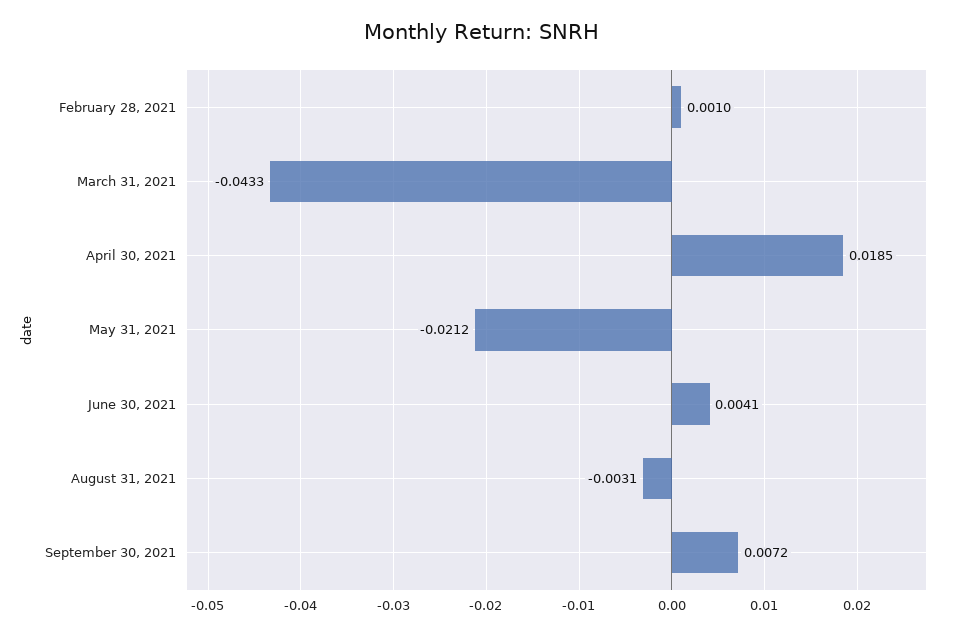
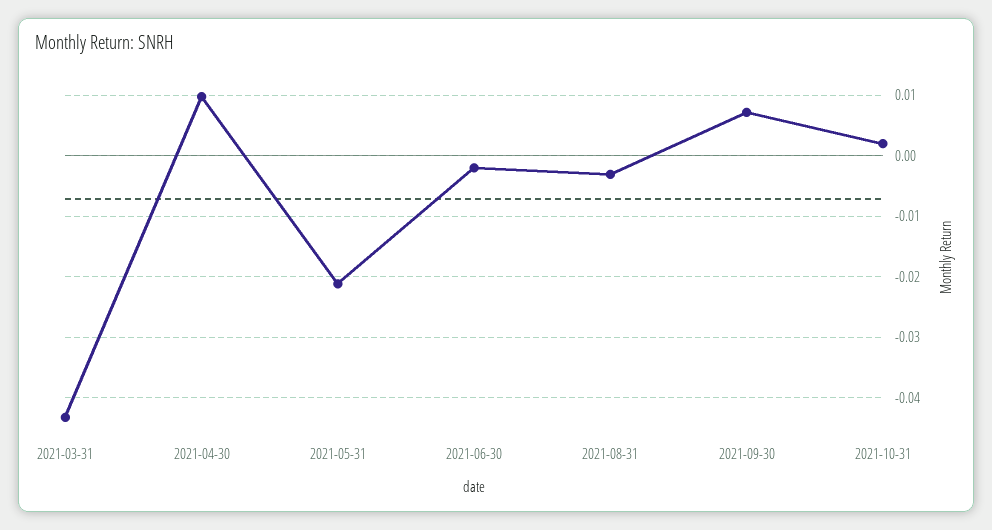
February 28, 2021: 0.001 -> none
April 30, 2021: 0.0185 -> 0.01
June 30, 2021: 0.0041 -> -0.002
2021-10-31: none -> 0.002

